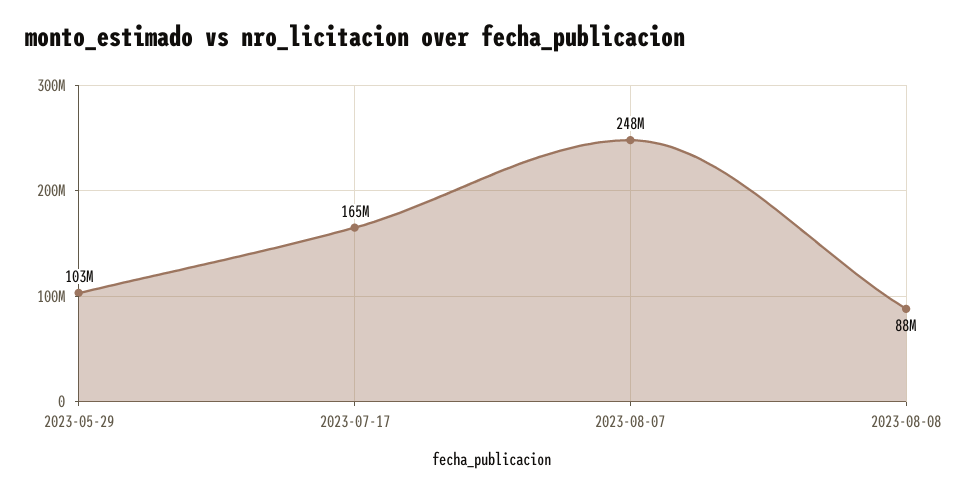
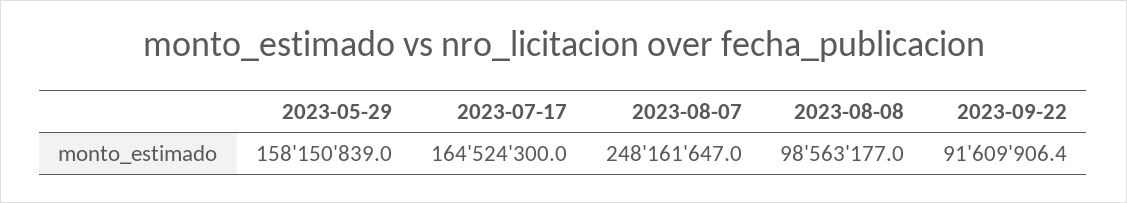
2023-05-29: 103000000 -> 158150839
2023-08-08: 88000000 -> 98563177
2023-09-22: none -> 91609906.4

